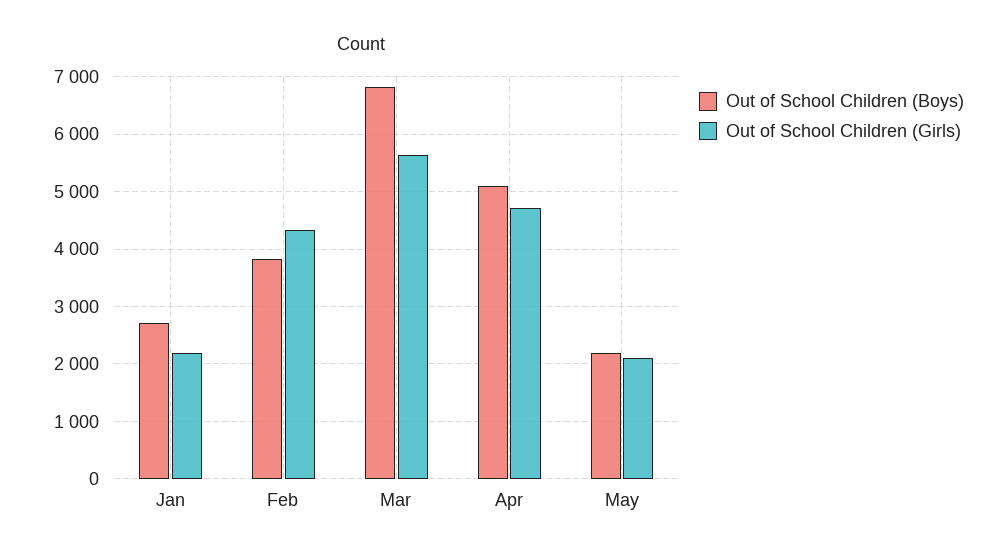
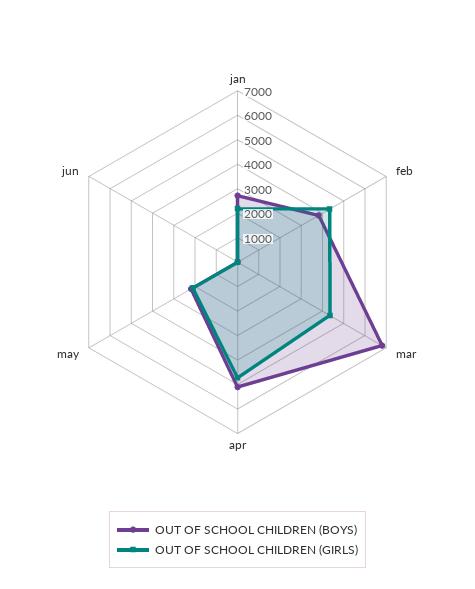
Out of School Children (Girls), Mar: 5600 -> 4500
Out of School Children (Boys), jun: none -> 0
Out of School Children (Girls), jun: none -> 0

